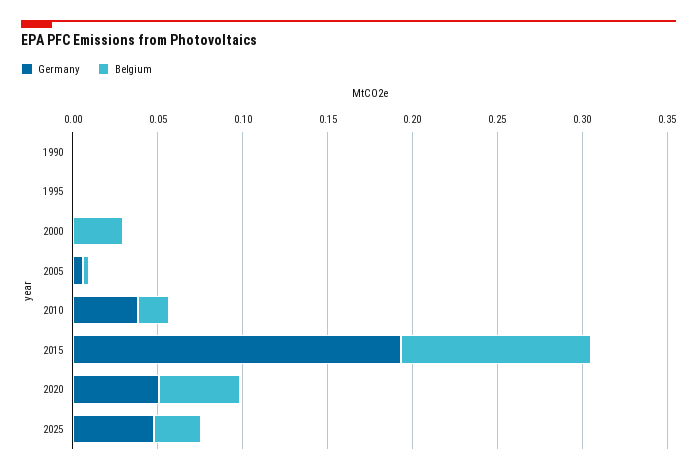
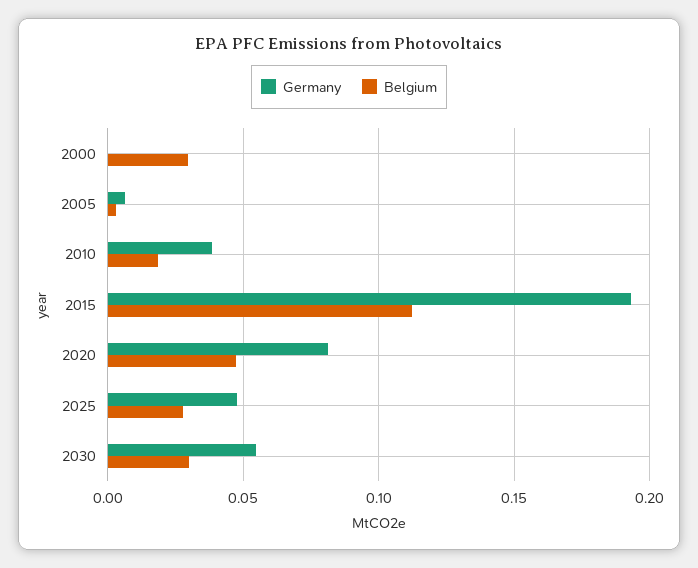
Germany, 1990: 0 -> none
Belgium, 1990: 0 -> none
Germany, 1995: 0 -> none
Belgium, 1995: 0 -> none
Germany, 2020: 0.05 -> 0.08
Germany, 2030: none -> 0.055
Belgium, 2030: none -> 0.03

